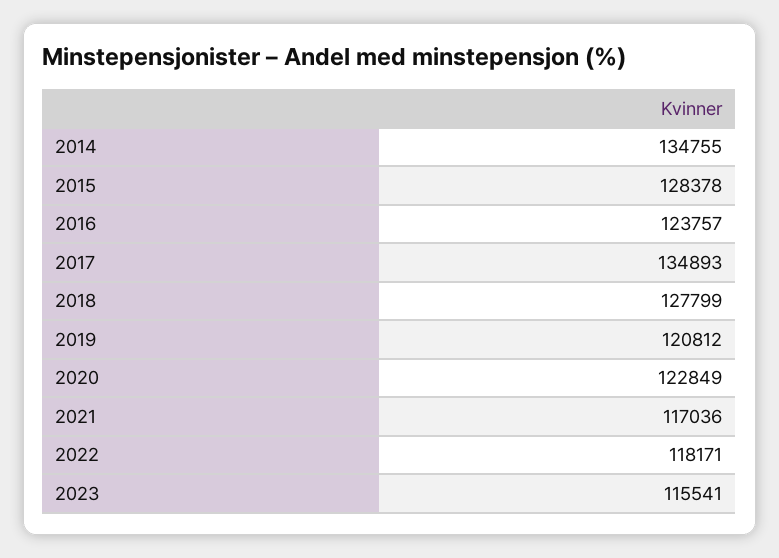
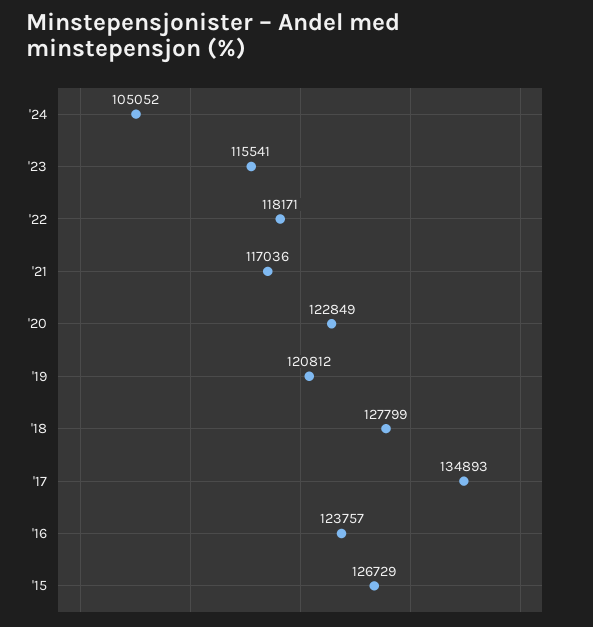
2014: 134755 -> none
2015: 128378 -> 126729
'24: none -> 105052

